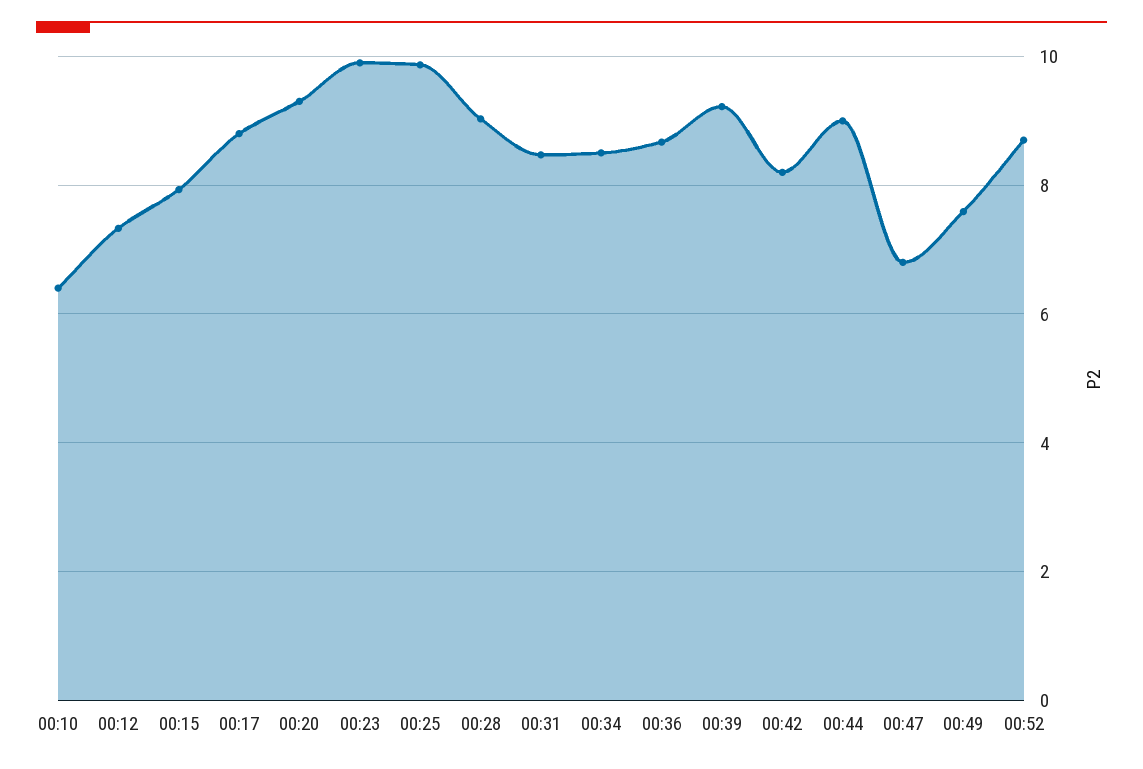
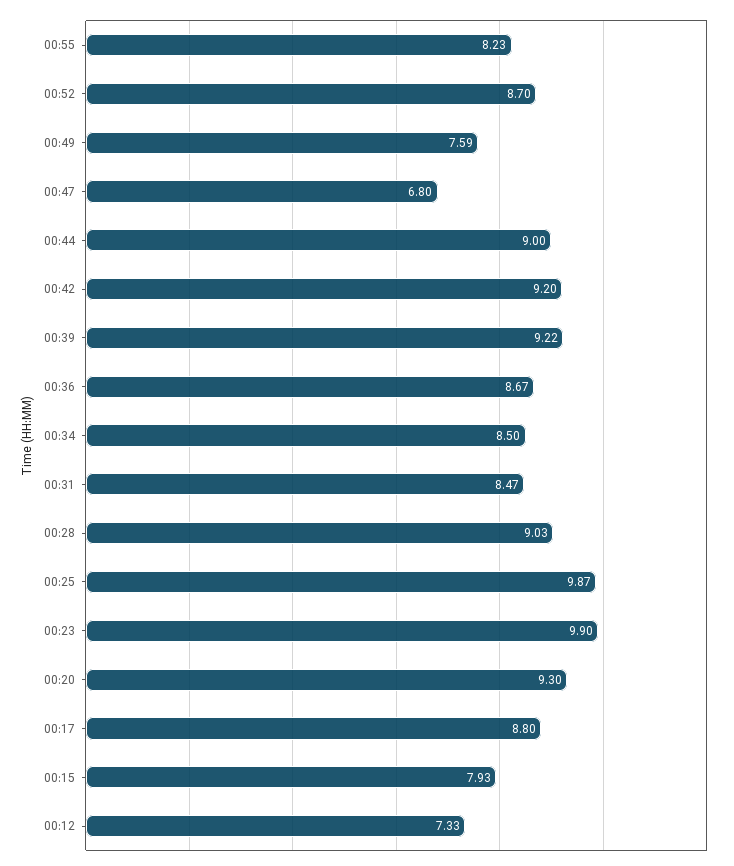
00:10: 6.4 -> none
00:42: 8.2 -> 9.2
00:55: none -> 8.23

